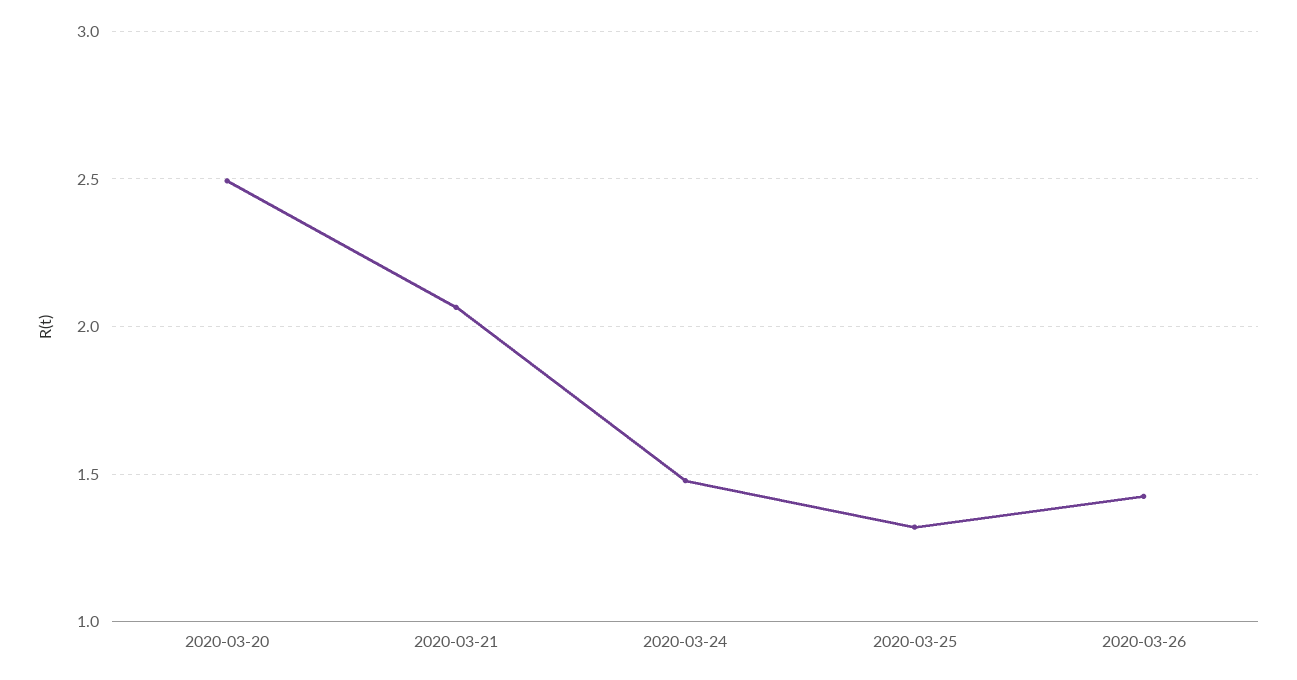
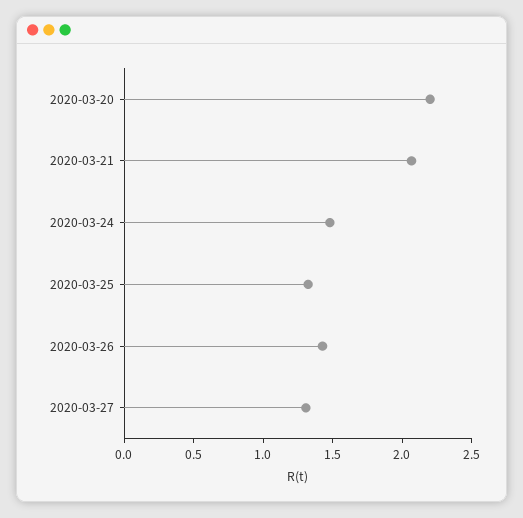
2020-03-20: 2.5 -> 2.2
2020-03-27: none -> 1.3

